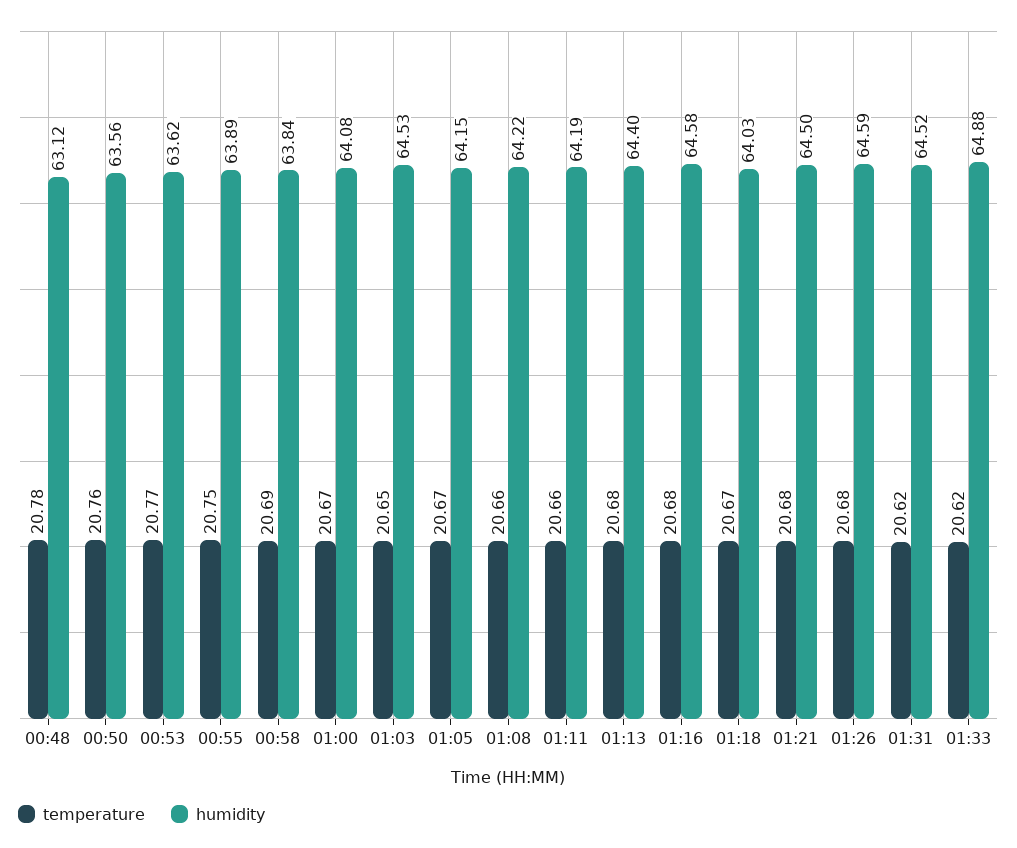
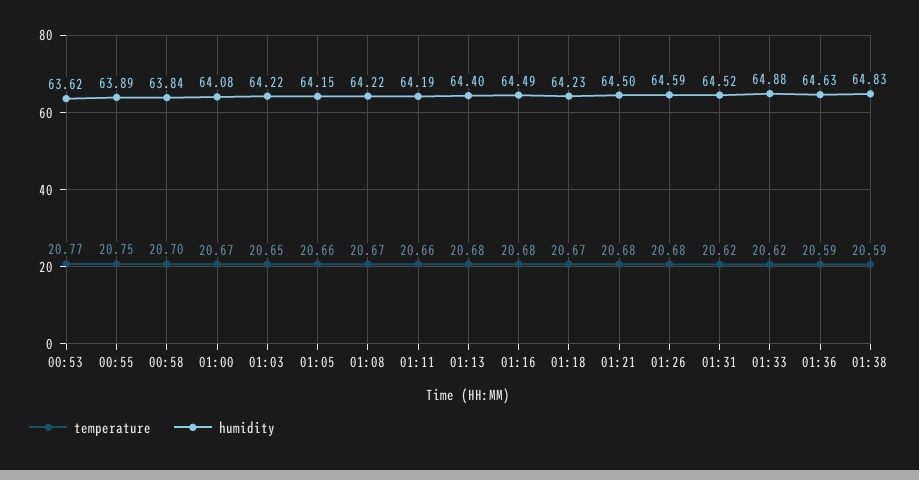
temperature, 00:48: 20.78 -> none
humidity, 00:48: 63.12 -> none
temperature, 00:50: 20.76 -> none
humidity, 00:50: 63.56 -> none
temperature, 00:58: 20.69 -> 20.7
humidity, 01:03: 64.53 -> 64.22
temperature, 01:05: 20.67 -> 20.66
temperature, 01:08: 20.66 -> 20.67
humidity, 01:16: 64.58 -> 64.49
humidity, 01:18: 64.03 -> 64.23
temperature, 01:36: none -> 20.59
humidity, 01:36: none -> 64.63
temperature, 01:38: none -> 20.59
humidity, 01:38: none -> 64.83

